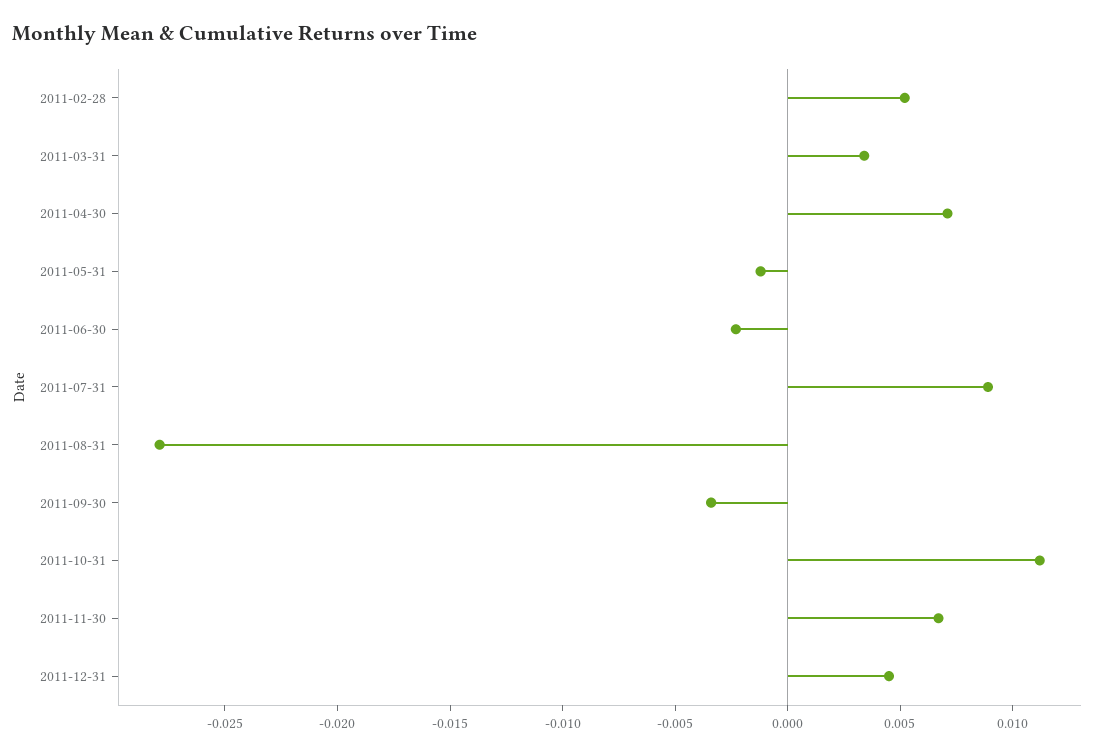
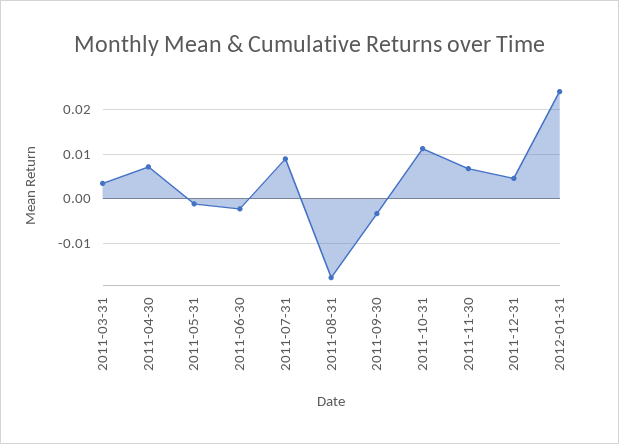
2011-02-28: 0.005 -> none
2011-08-31: -0.028 -> -0.018
2012-01-31: none -> 0.024

